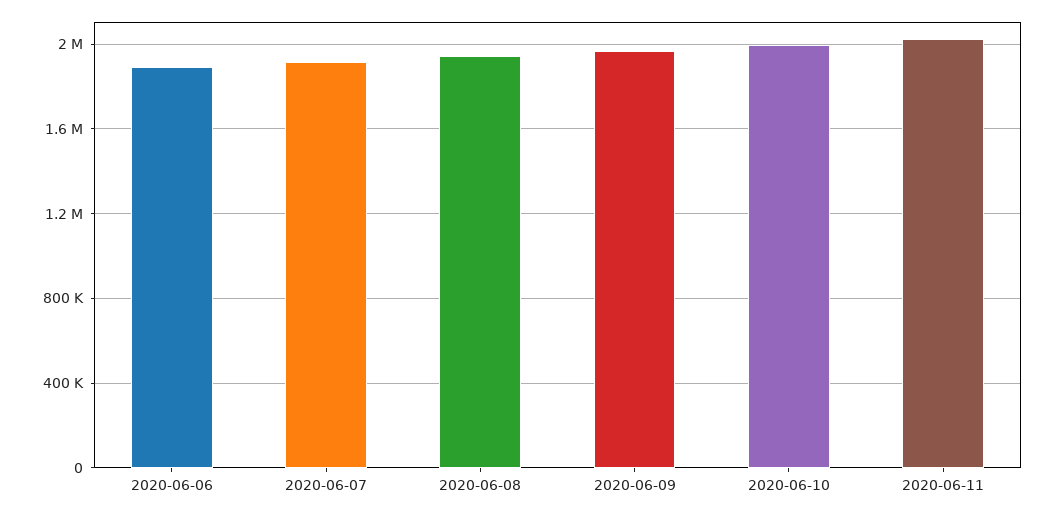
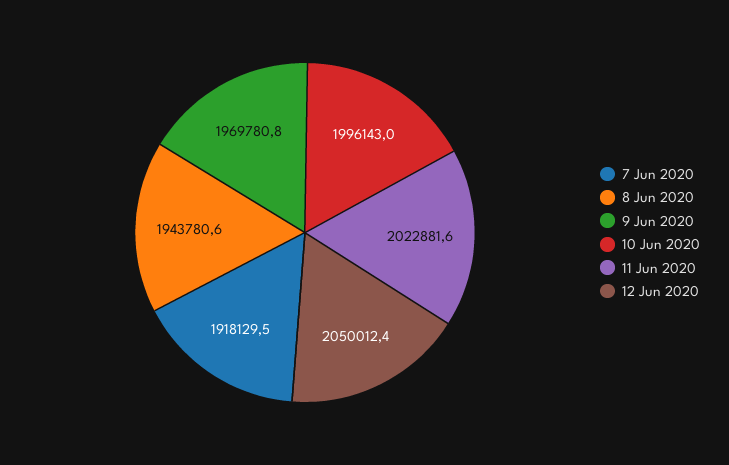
2020-06-06: 1900000 -> none
12 Jun 2020: none -> 2050012.4

